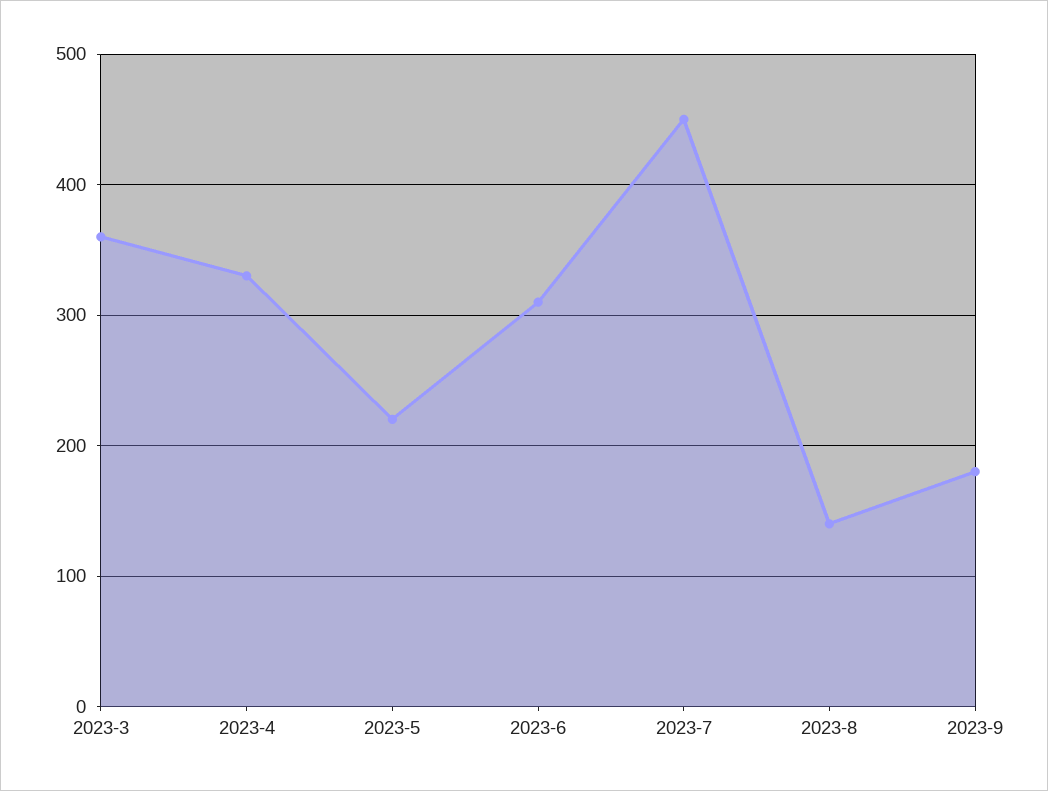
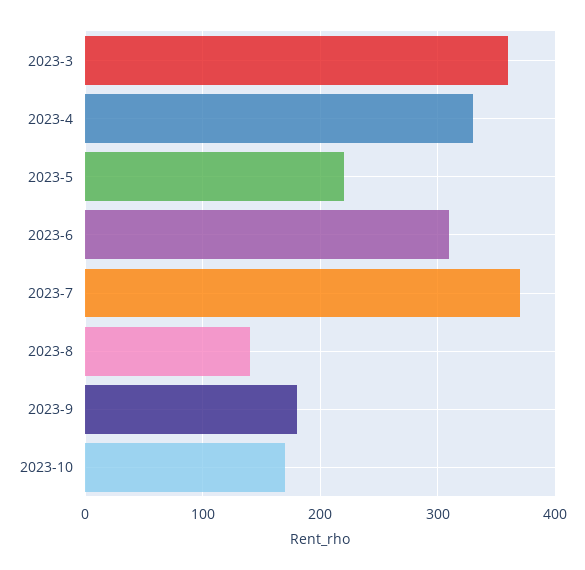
2023-7: 450 -> 370
2023-10: none -> 170

